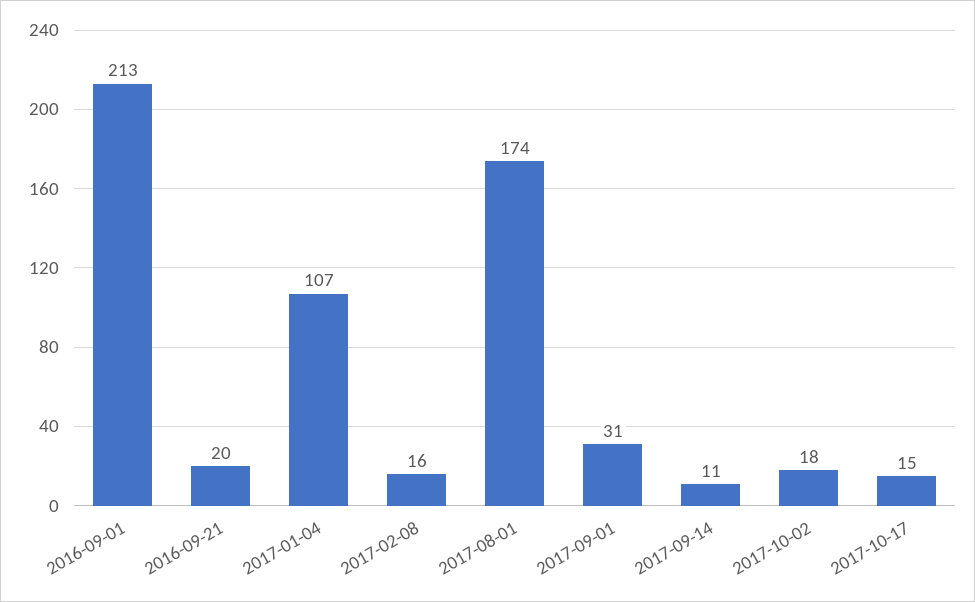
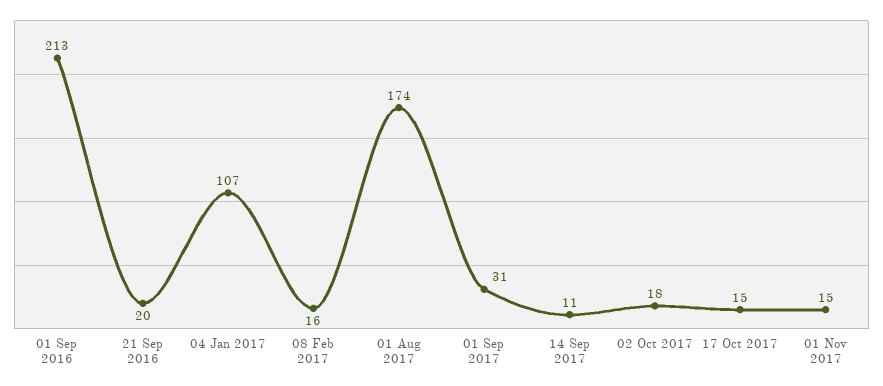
01 Nov 2017: none -> 15

